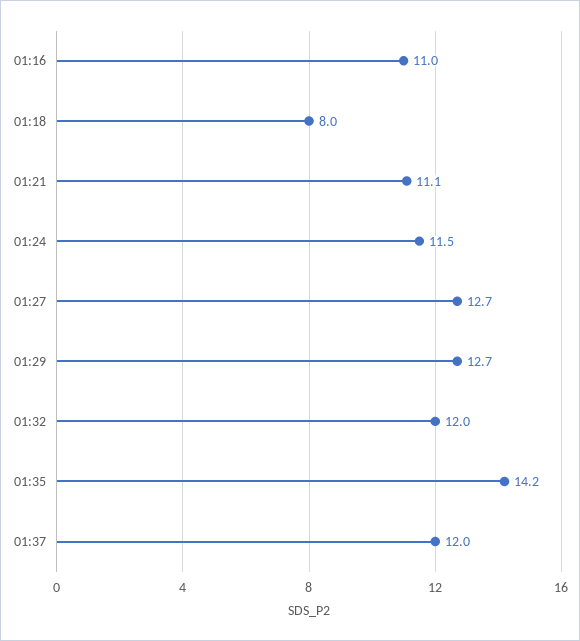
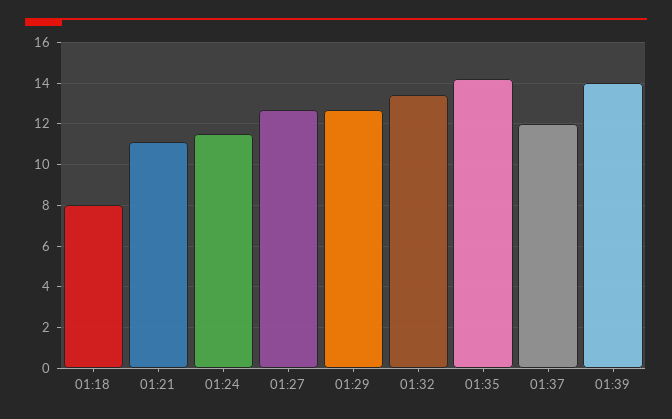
01:16: 11 -> none
01:32: 12 -> 13.5
01:39: none -> 14

